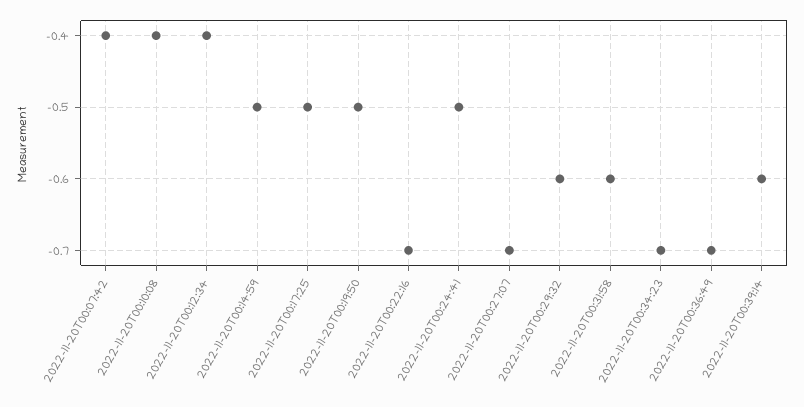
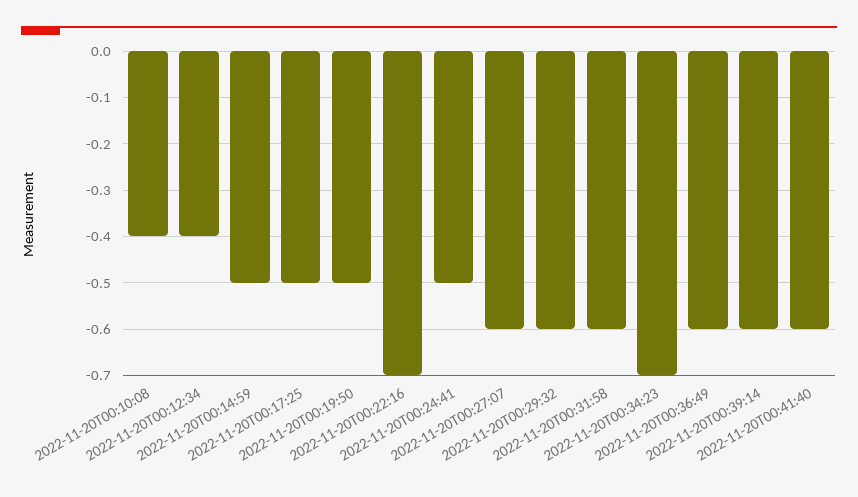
2022-11-20T00:07:42: -0.4 -> none
2022-11-20T00:27:07: -0.7 -> -0.6
2022-11-20T00:36:49: -0.7 -> -0.6
2022-11-20T00:41:40: none -> -0.6

